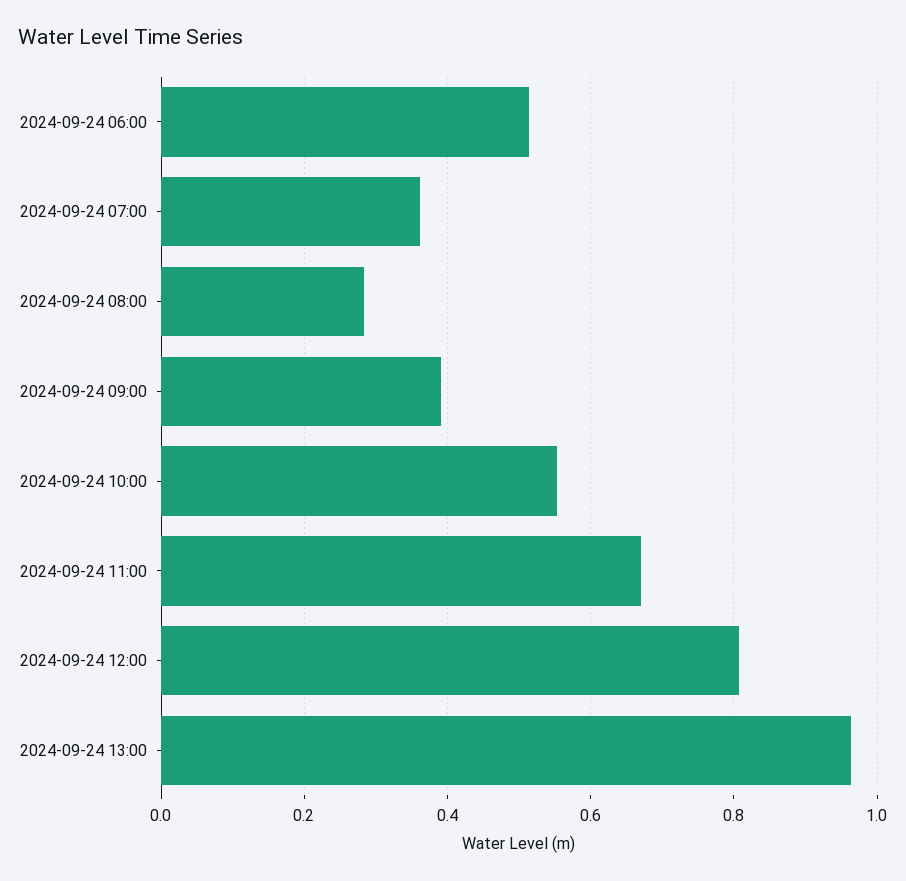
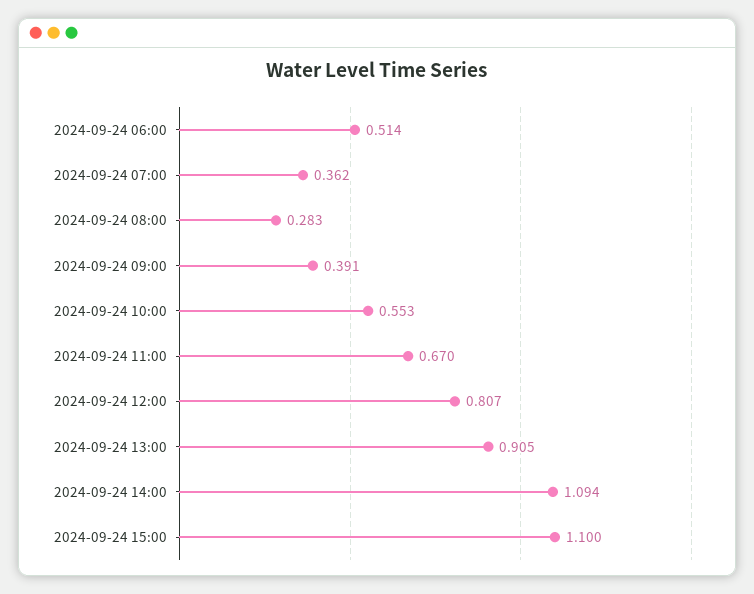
2024-09-24 13:00: 0.96 -> 0.905
2024-09-24 14:00: none -> 1.094
2024-09-24 15:00: none -> 1.1

